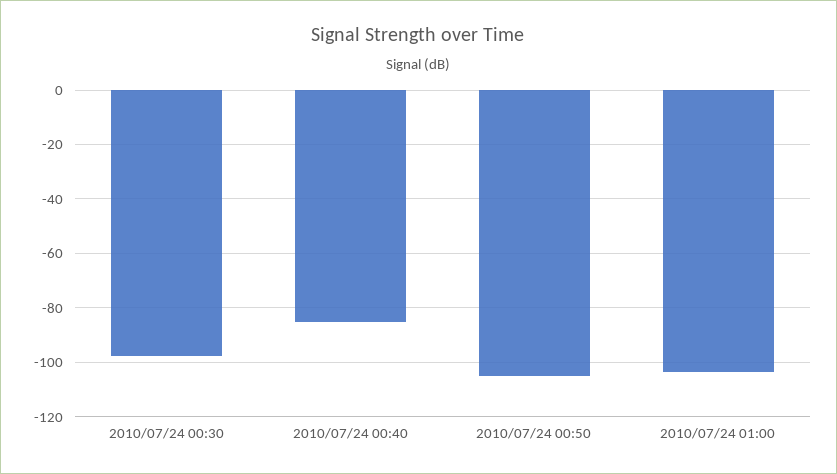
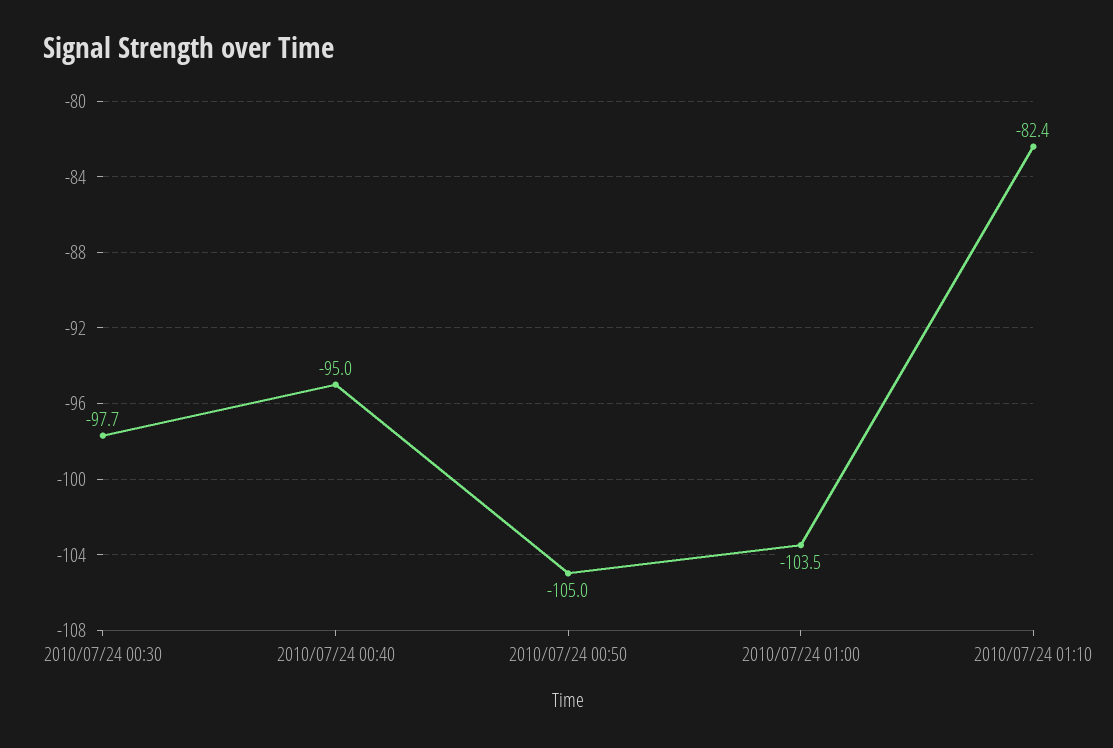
2010/07/24 00:40: -85 -> -95
2010/07/24 01:10: none -> -82.4

